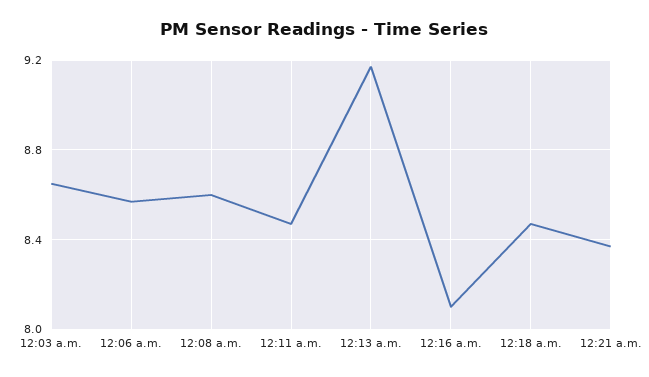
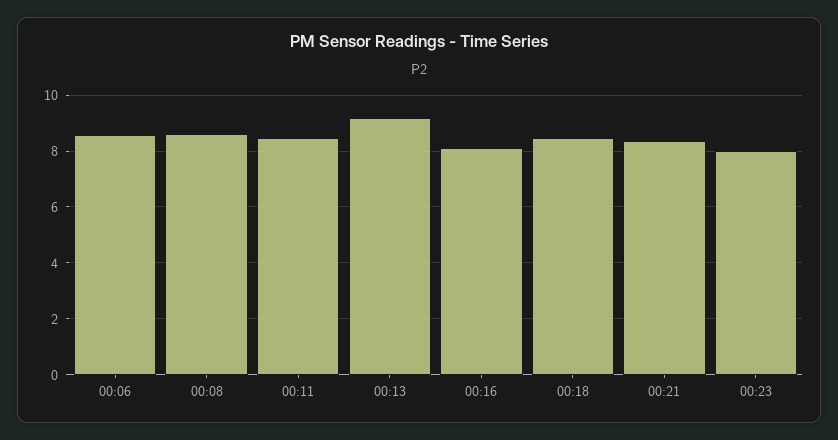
12:03 a.m.: 8.65 -> none
00:23: none -> 8

